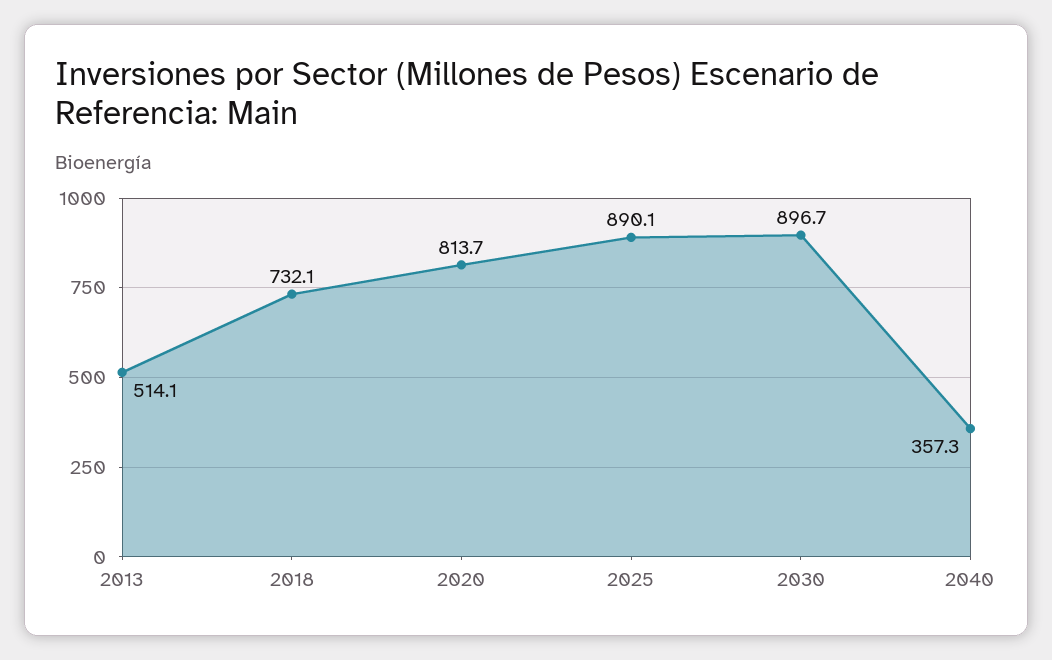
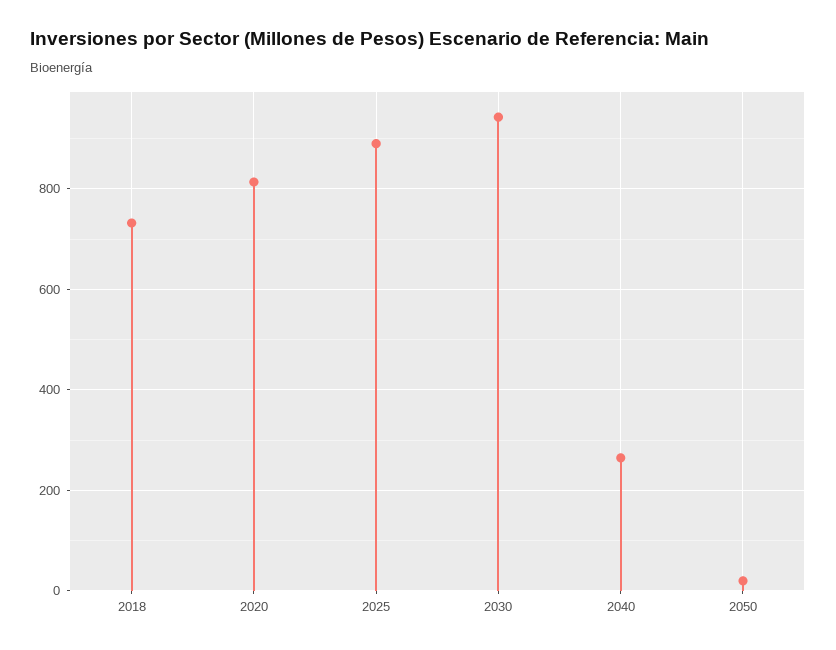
2013: 514.1 -> none
2030: 896.7 -> 940
2040: 357.3 -> 260
2050: none -> 20

